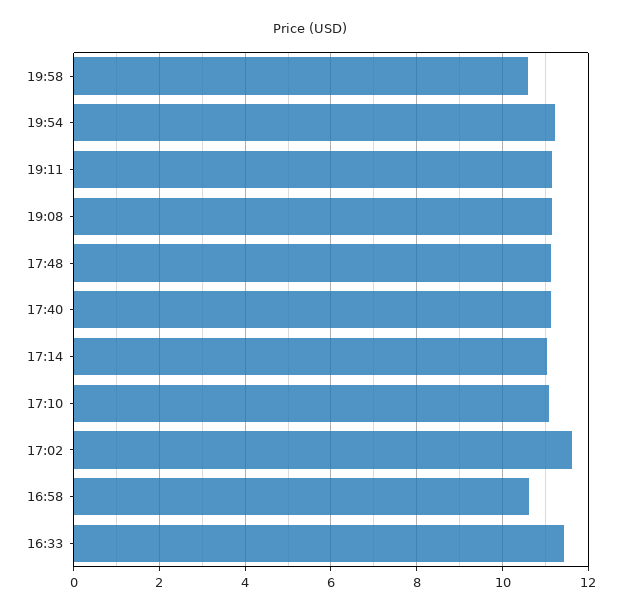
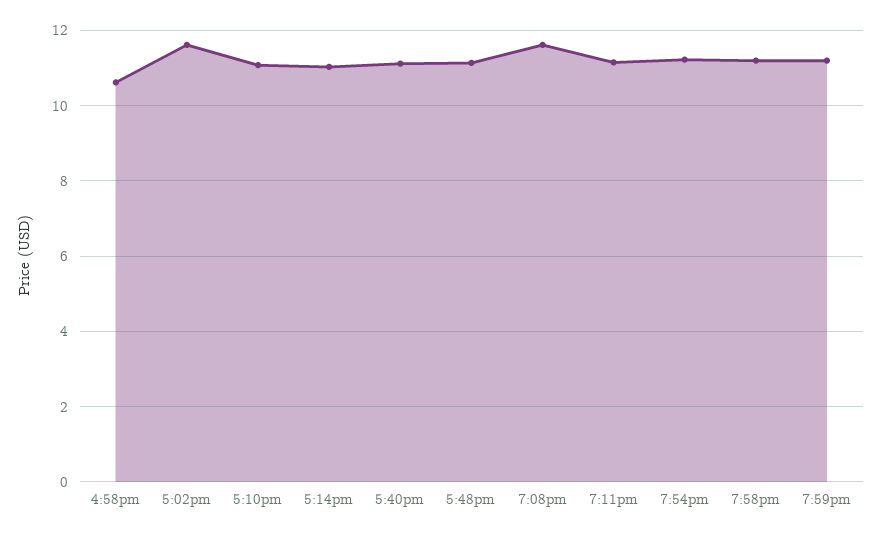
19:58: 10.6 -> 11.2
19:08: 11.2 -> 11.6
16:33: 11.4 -> none
7:59pm: none -> 11.2

